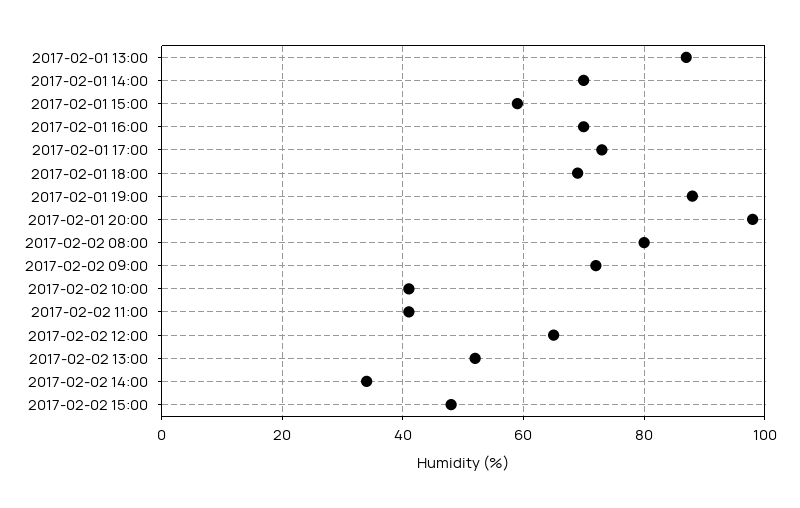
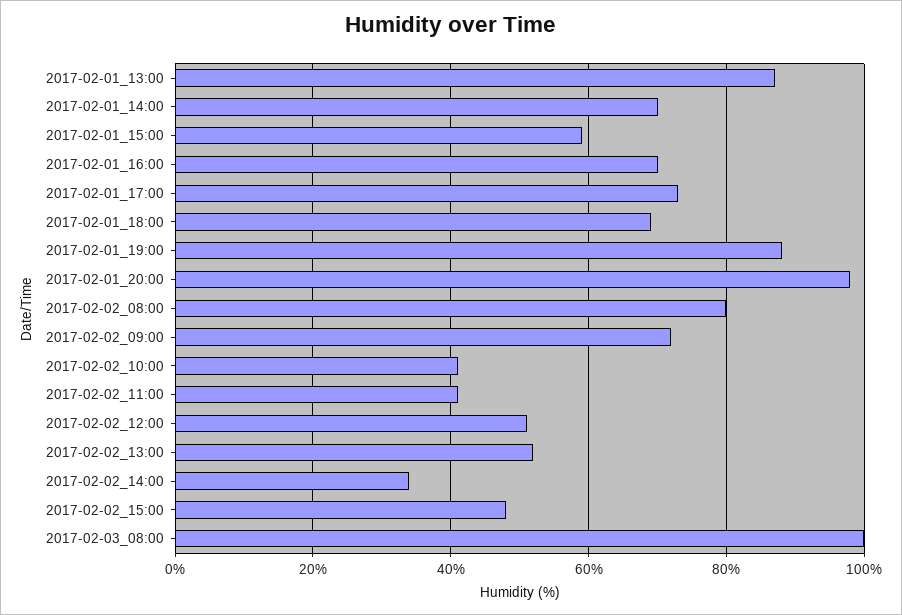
2017-02-02 12:00: 65 -> 50
2017-02-03_08:00: none -> 100

